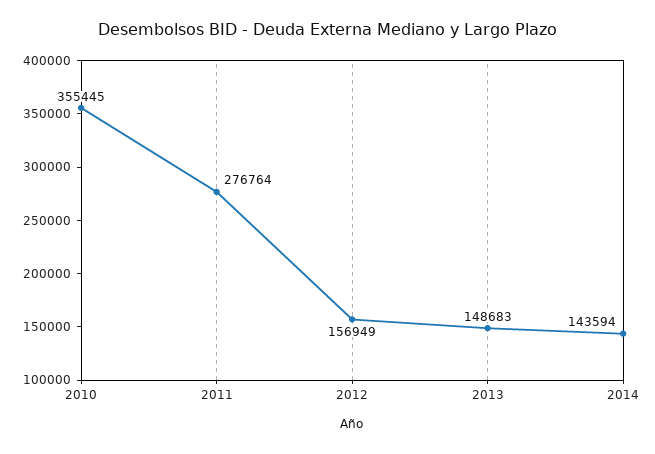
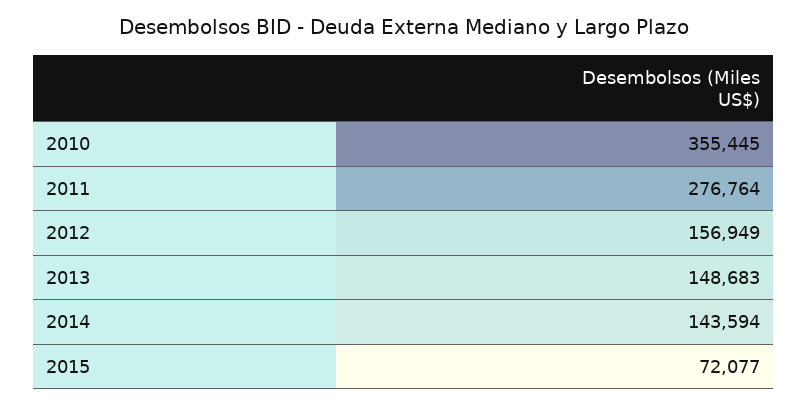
2015: none -> 72077

